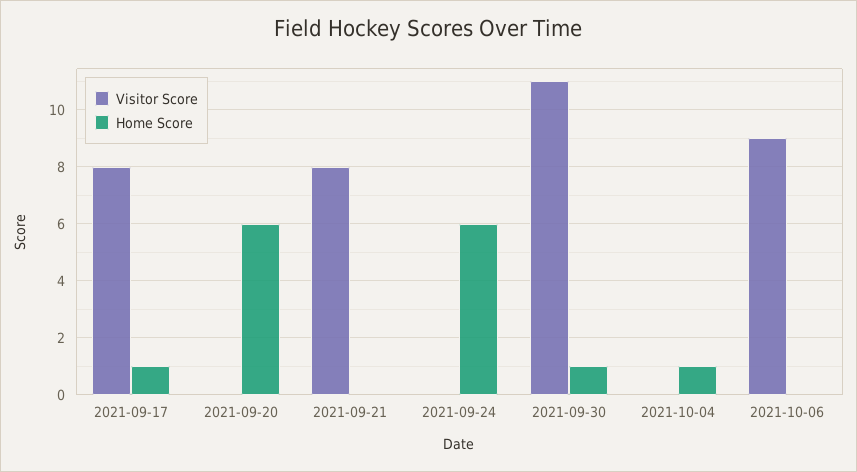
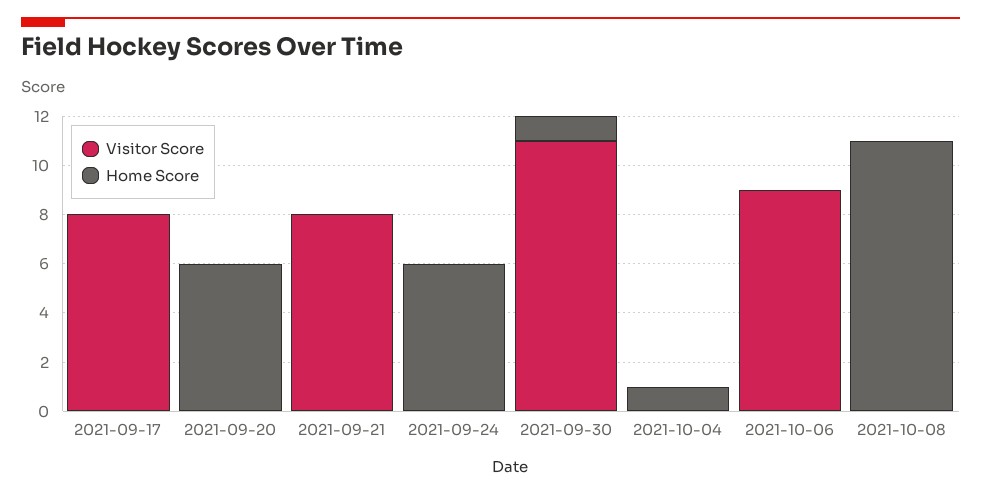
Home Score, 2021-09-17: 1 -> 0
Visitor Score, 2021-10-08: none -> 0
Home Score, 2021-10-08: none -> 11

